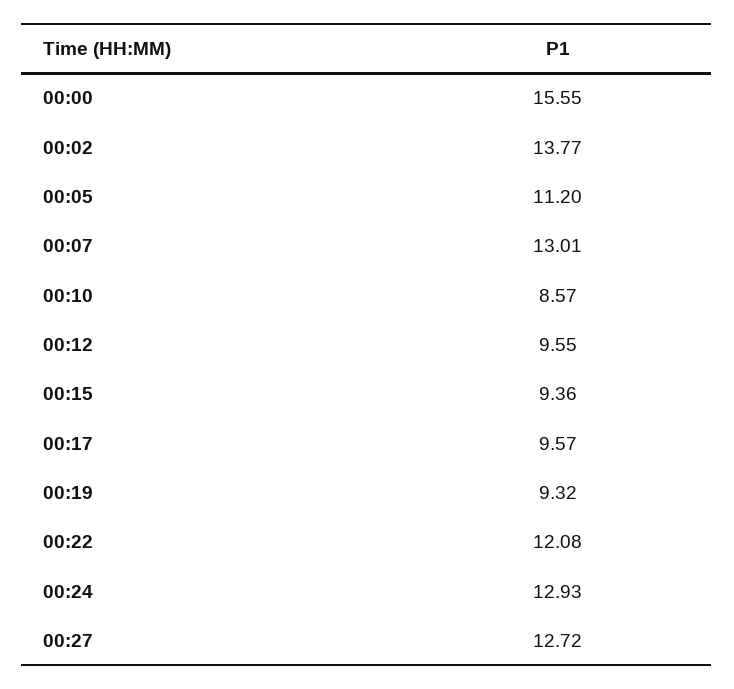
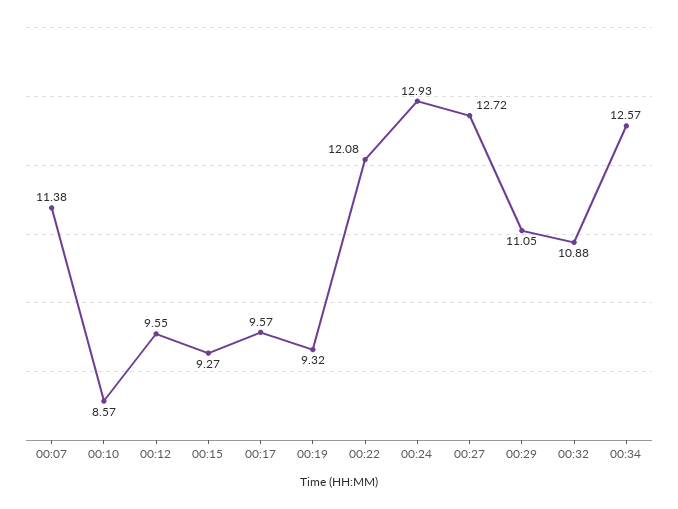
00:00: 15.55 -> none
00:02: 13.77 -> none
00:05: 11.2 -> none
00:07: 13.01 -> 11.38
00:15: 9.36 -> 9.27
00:29: none -> 11.05
00:32: none -> 10.88
00:34: none -> 12.57

